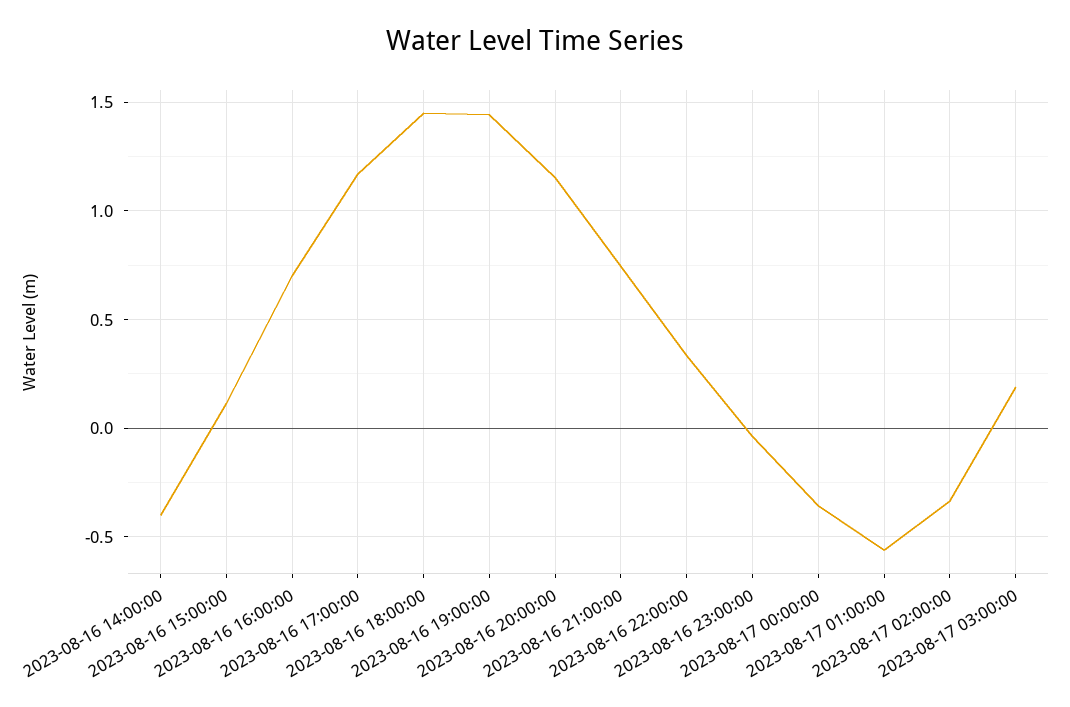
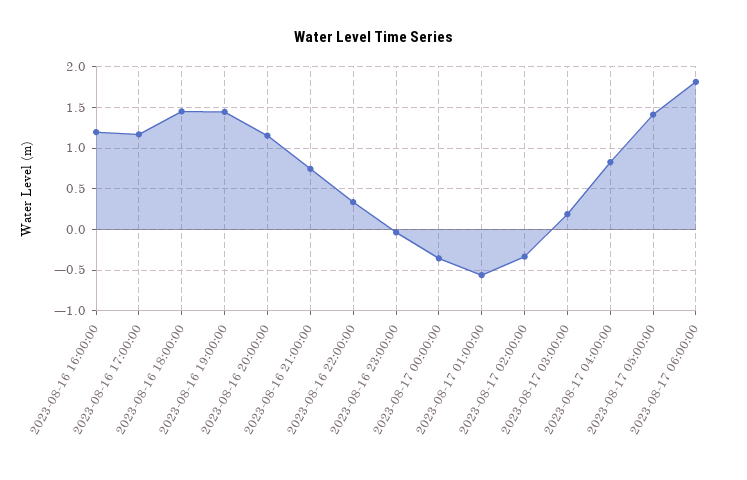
2023-08-16 14:00:00: -0.4 -> none
2023-08-16 15:00:00: 0.1 -> none
2023-08-16 16:00:00: 0.7 -> 1.2
2023-08-17 04:00:00: none -> 0.8
2023-08-17 05:00:00: none -> 1.4
2023-08-17 06:00:00: none -> 1.8

